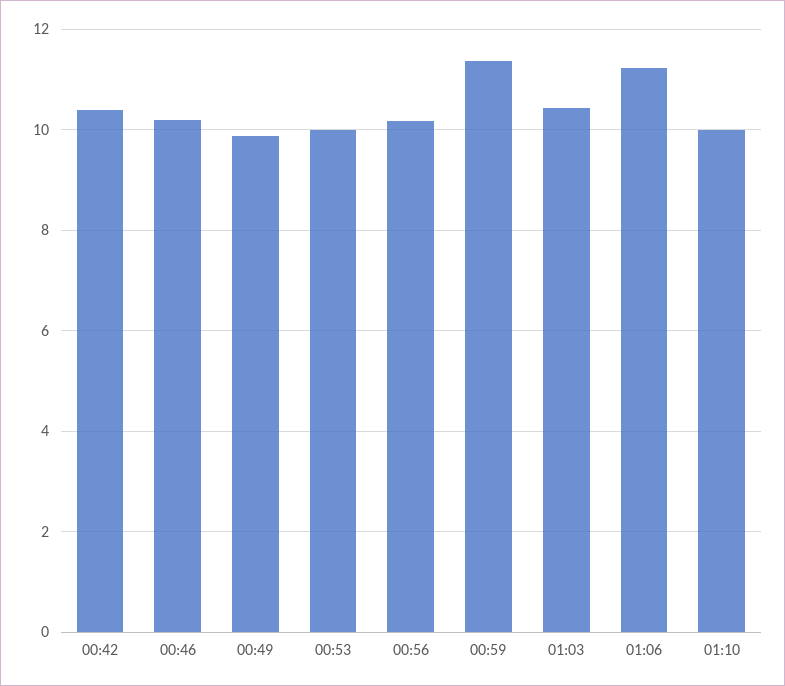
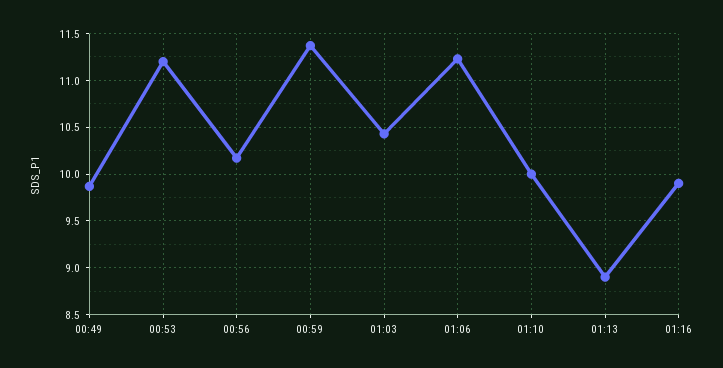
00:42: 10.4 -> none
00:46: 10.2 -> none
00:53: 10 -> 11.2
01:13: none -> 8.9
01:16: none -> 9.9

